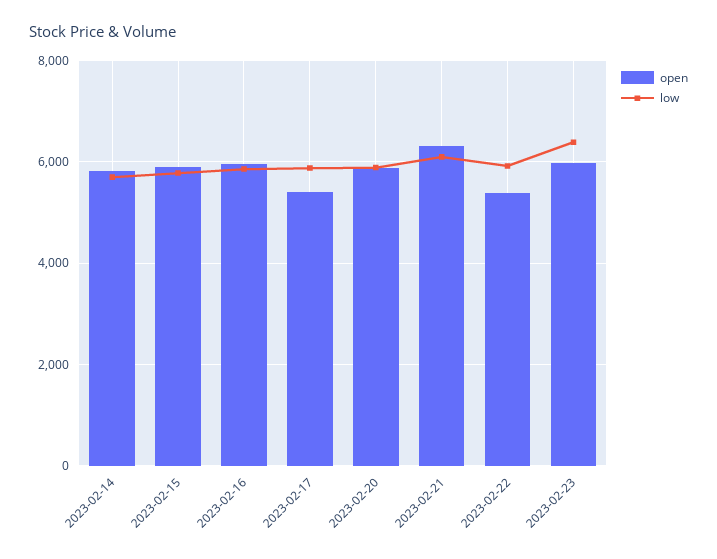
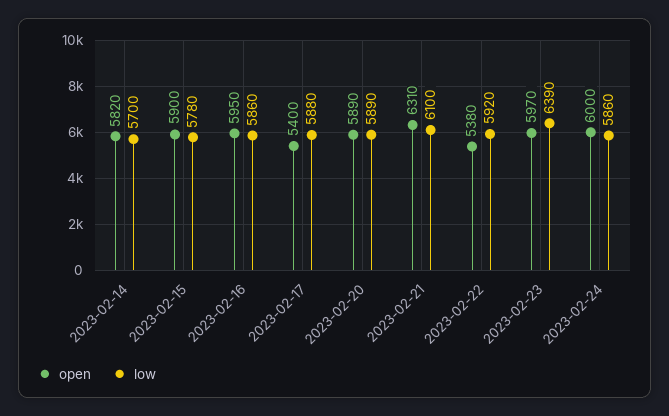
open, 2023-02-24: none -> 6000
low, 2023-02-24: none -> 5860

